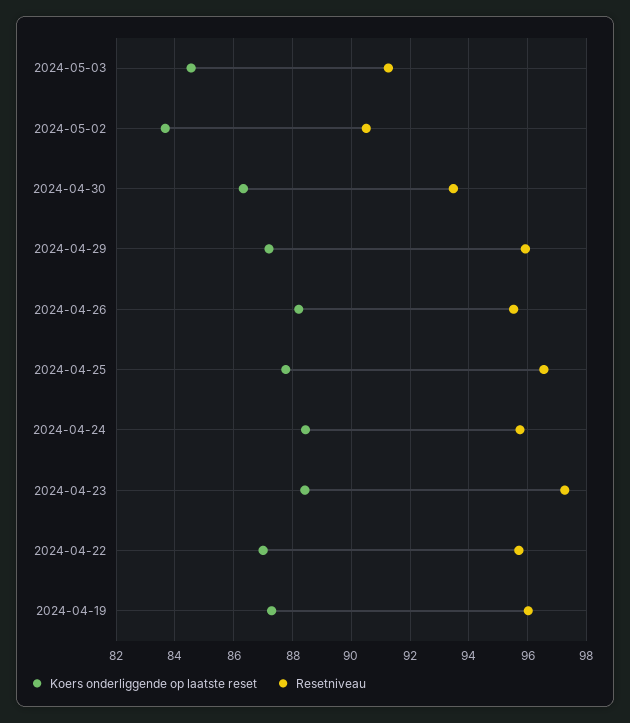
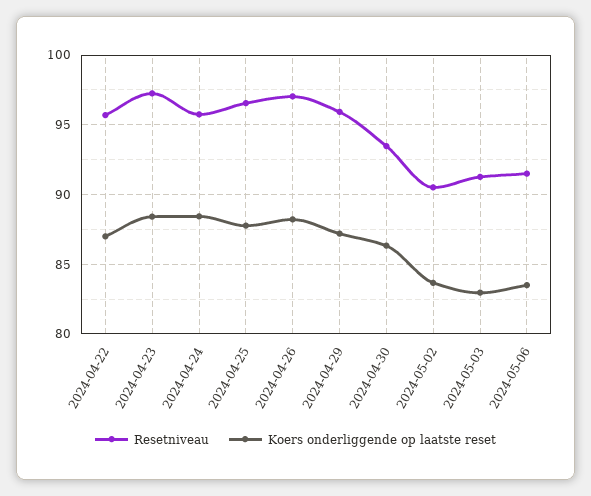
Koers onderliggende op laatste reset, 2024-05-03: 84.5 -> 83
Resetniveau, 2024-04-26: 95.5 -> 97
Koers onderliggende op laatste reset, 2024-04-19: 87.25 -> none
Resetniveau, 2024-04-19: 96 -> none
Resetniveau, 2024-05-06: none -> 91.5
Koers onderliggende op laatste reset, 2024-05-06: none -> 83.5

